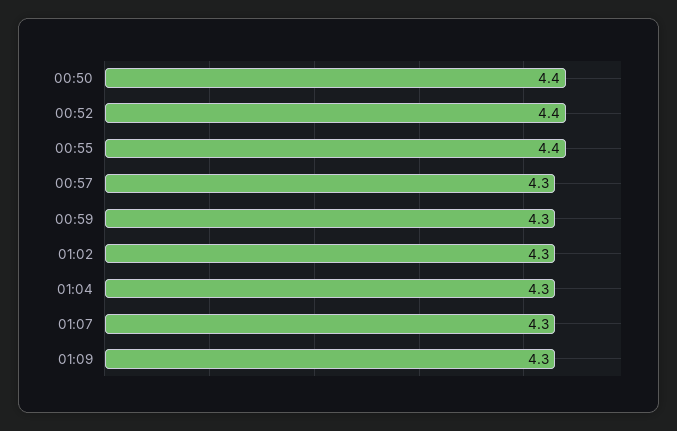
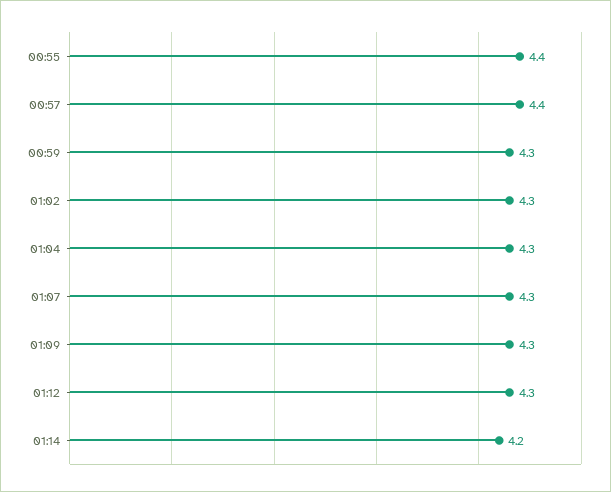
00:50: 4.4 -> none
00:52: 4.4 -> none
00:57: 4.3 -> 4.4
01:12: none -> 4.3
01:14: none -> 4.2

